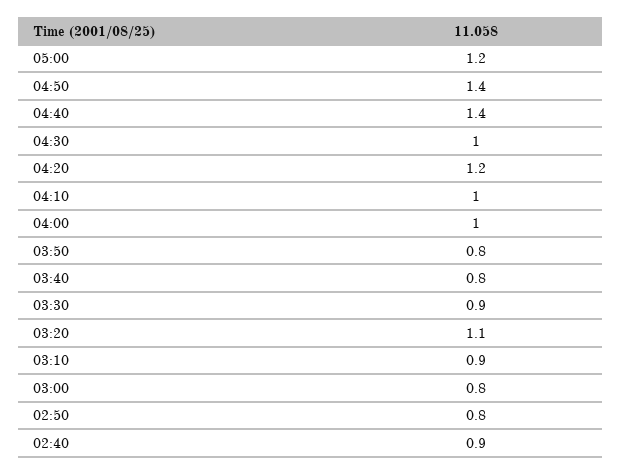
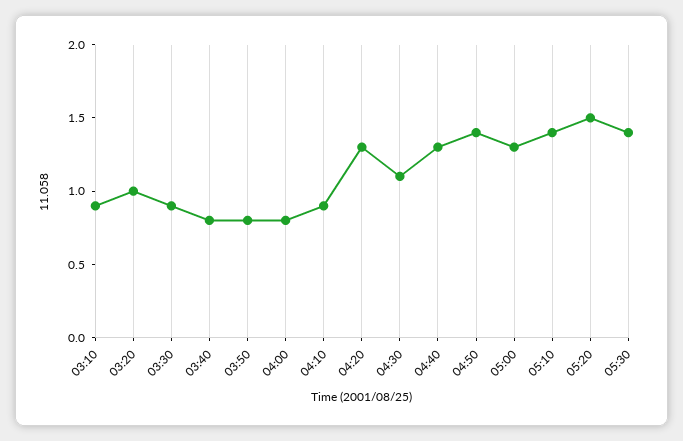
05:00: 1.2 -> 1.3
04:40: 1.4 -> 1.3
04:30: 1 -> 1.1
04:20: 1.2 -> 1.3
04:10: 1 -> 0.9
04:00: 1 -> 0.8
03:20: 1.1 -> 1
03:00: 0.8 -> none
02:50: 0.8 -> none
02:40: 0.9 -> none
05:10: none -> 1.4
05:20: none -> 1.5
05:30: none -> 1.4

